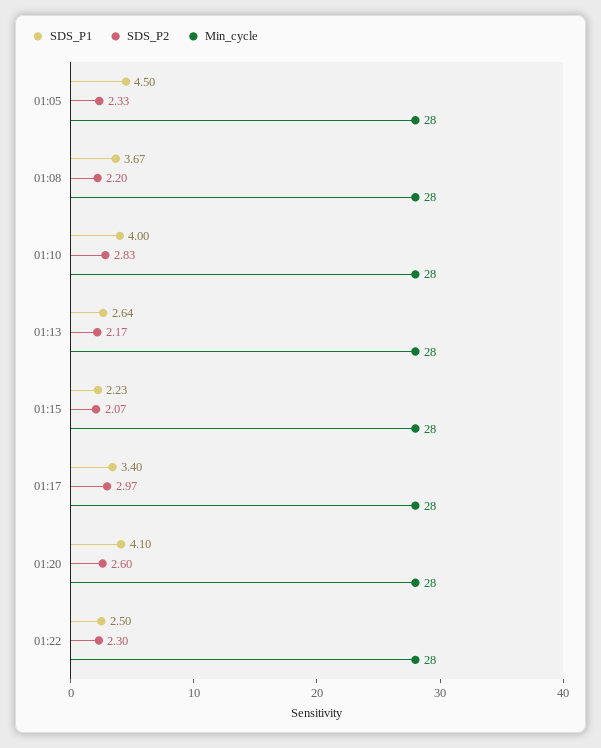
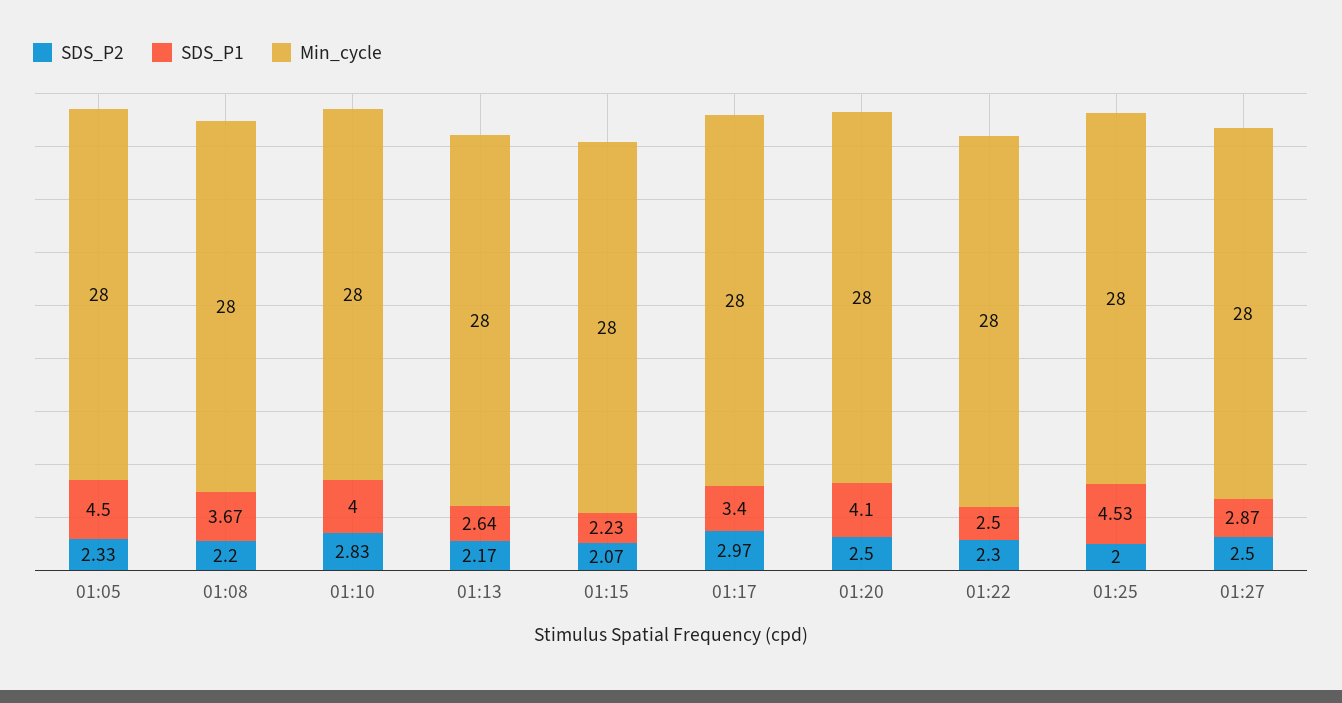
SDS_P2, 01:20: 2.6 -> 2.5
SDS_P2, 01:25: none -> 2
SDS_P1, 01:25: none -> 4.53
Min_cycle, 01:25: none -> 28
SDS_P2, 01:27: none -> 2.5
SDS_P1, 01:27: none -> 2.87
Min_cycle, 01:27: none -> 28

